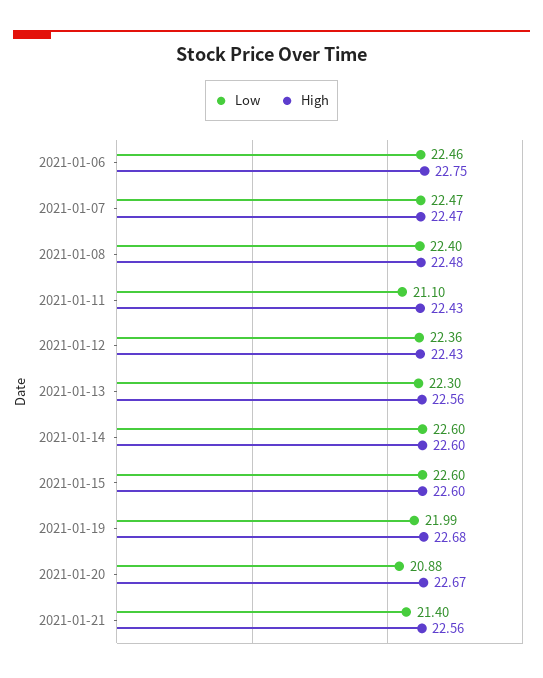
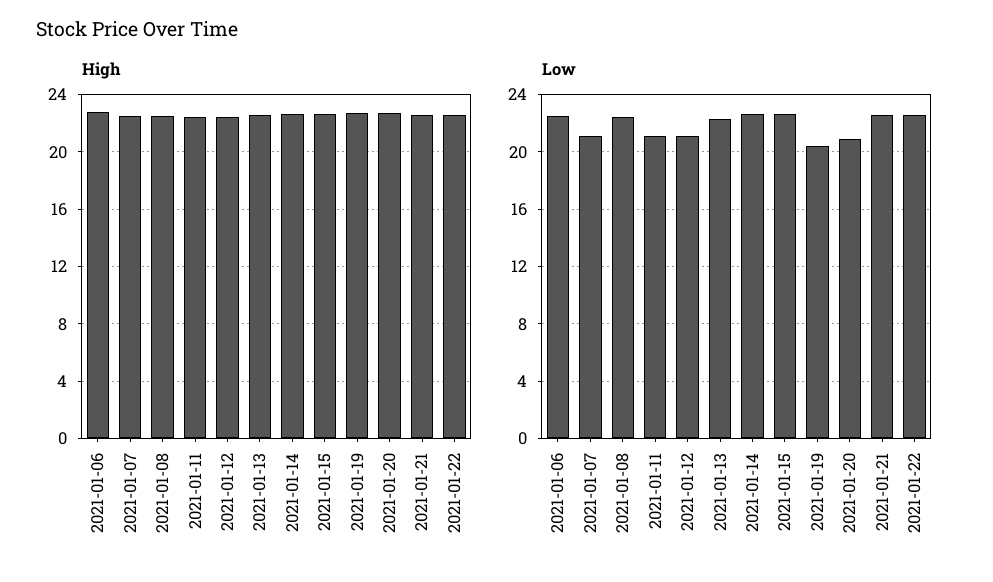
Low, 2021-01-07: 22.47 -> 21
Low, 2021-01-12: 22.36 -> 21
Low, 2021-01-19: 21.99 -> 20.5
Low, 2021-01-21: 21.4 -> 22.5
High, 2021-01-22: none -> 22.5
Low, 2021-01-22: none -> 22.5

